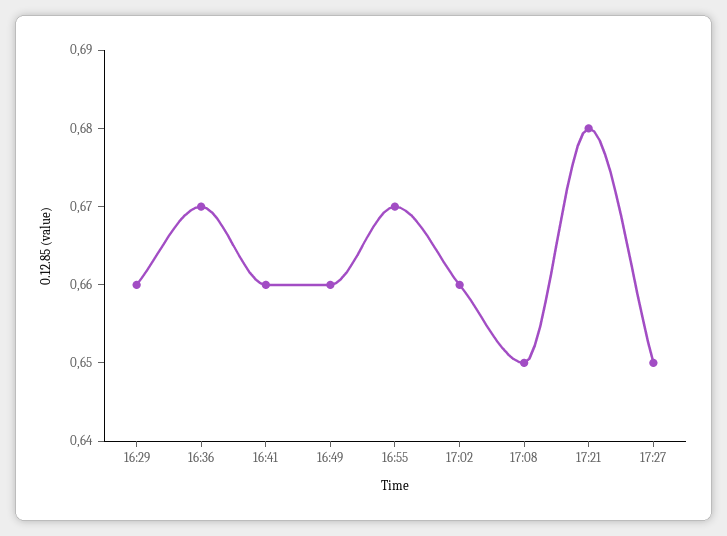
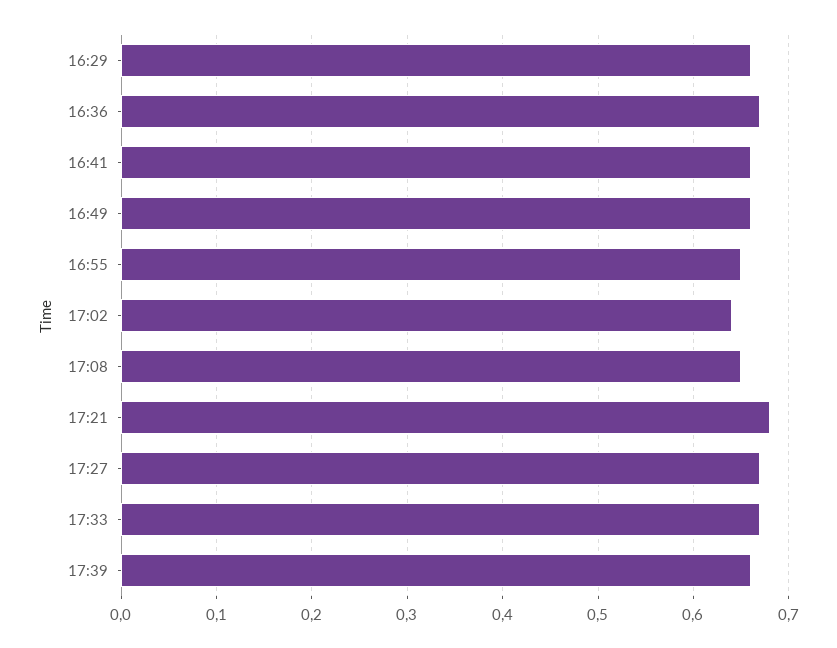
16:55: 0.67 -> 0.65
17:02: 0.66 -> 0.64
17:27: 0.65 -> 0.67
17:33: none -> 0.67
17:39: none -> 0.66

